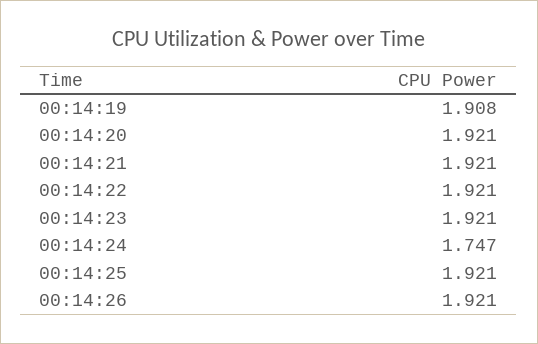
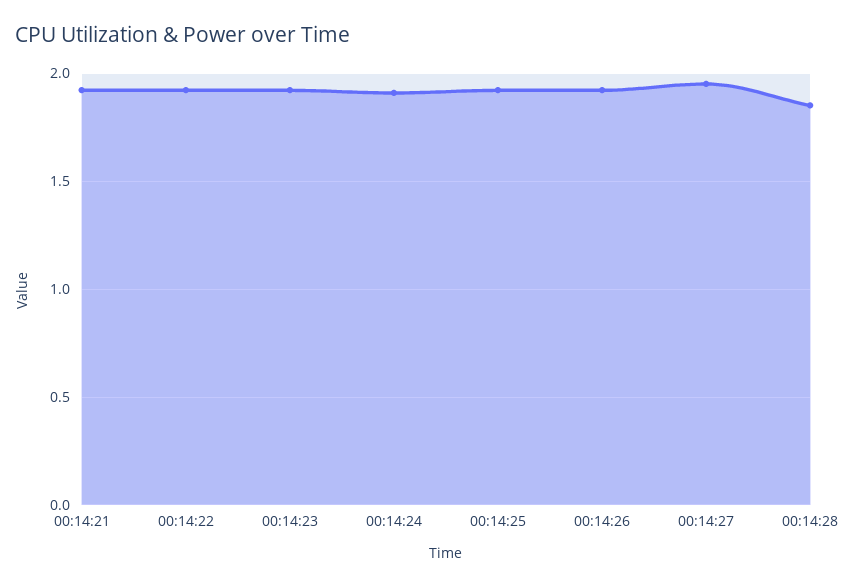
00:14:19: 1.908 -> none
00:14:20: 1.921 -> none
00:14:24: 1.747 -> 1.9
00:14:27: none -> 1.95
00:14:28: none -> 1.85

